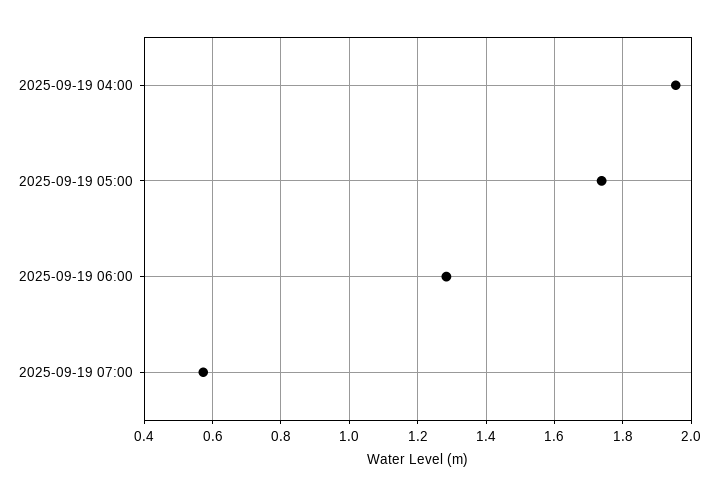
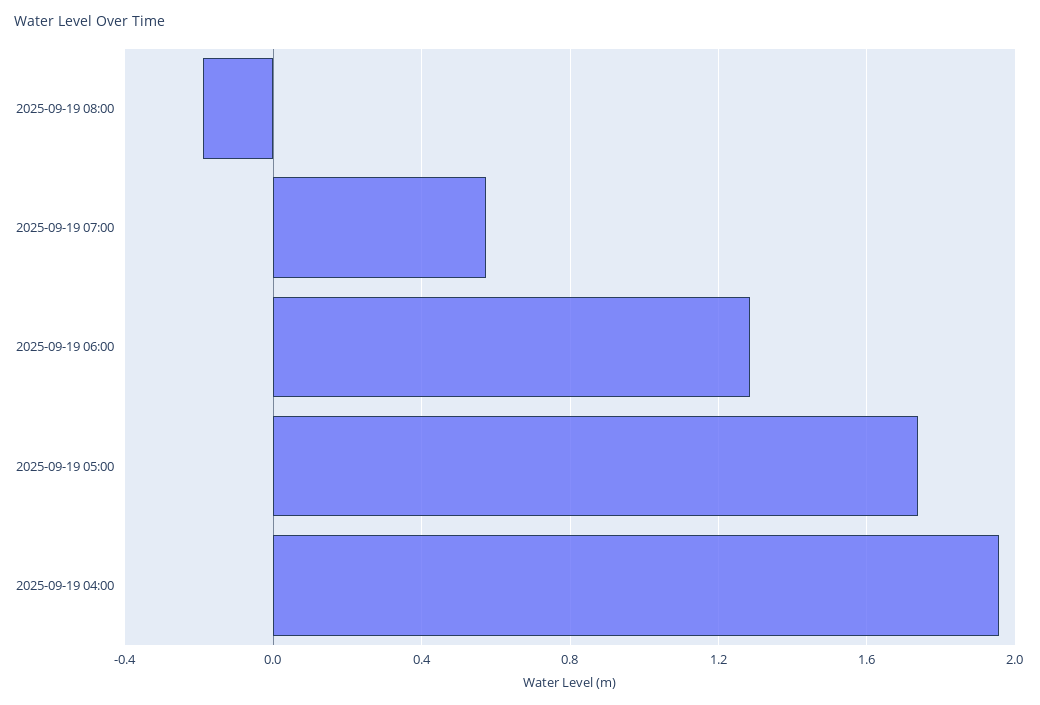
2025-09-19 08:00: none -> -0.2

